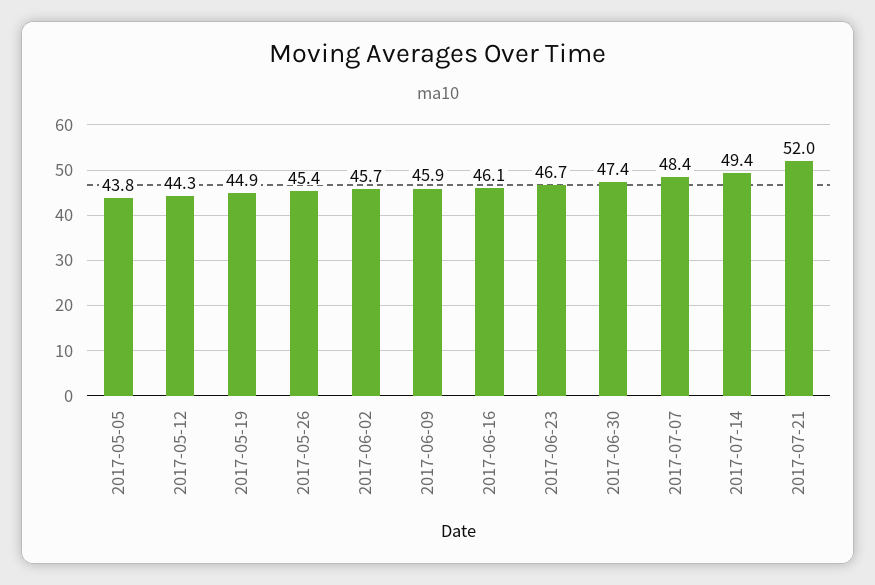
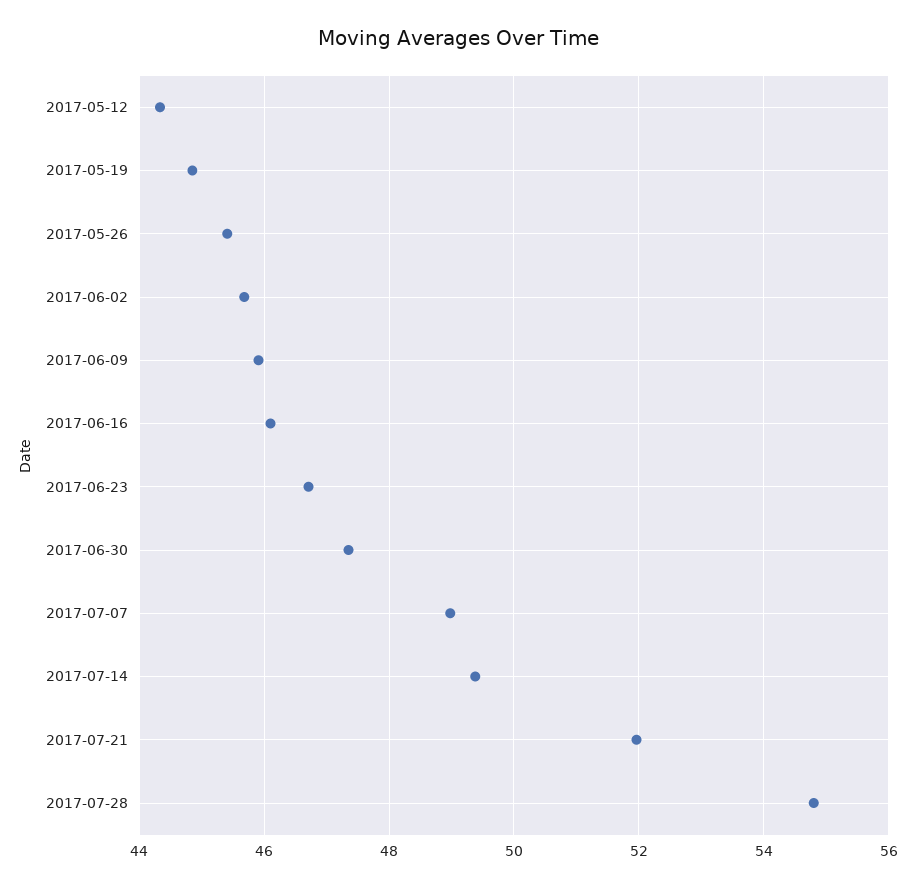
2017-05-05: 43.8 -> none
2017-07-07: 48.4 -> 49
2017-07-28: none -> 54.8

